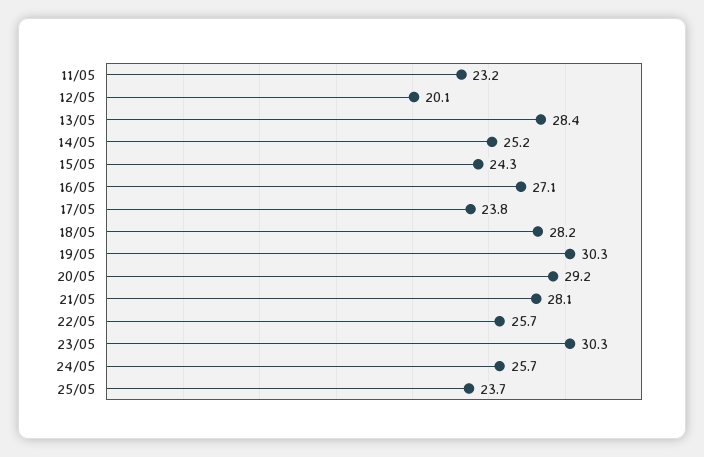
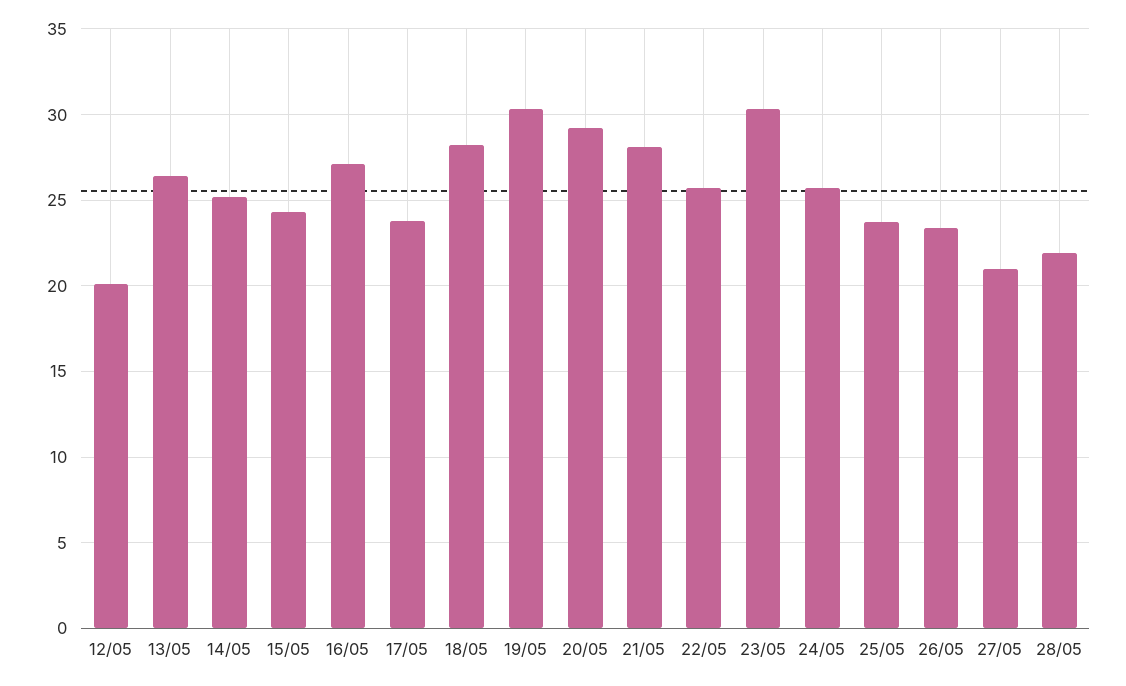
11/05: 23.2 -> none
13/05: 28.4 -> 26.5
26/05: none -> 23.5
27/05: none -> 21
28/05: none -> 22

